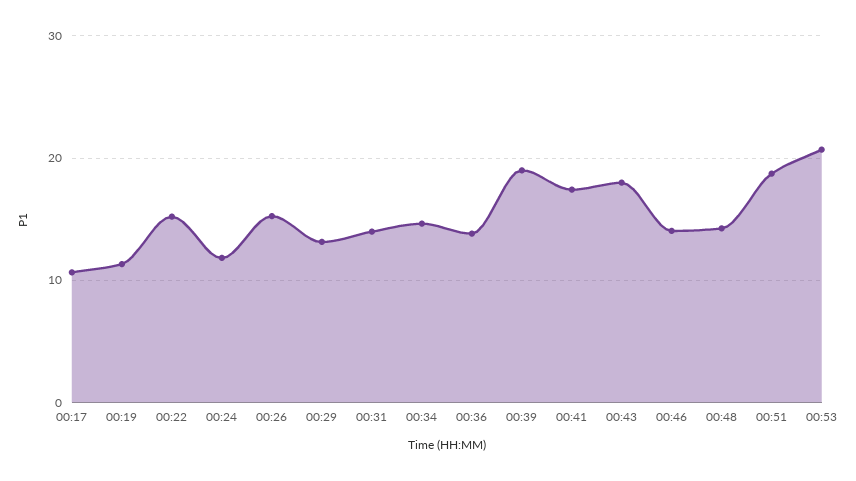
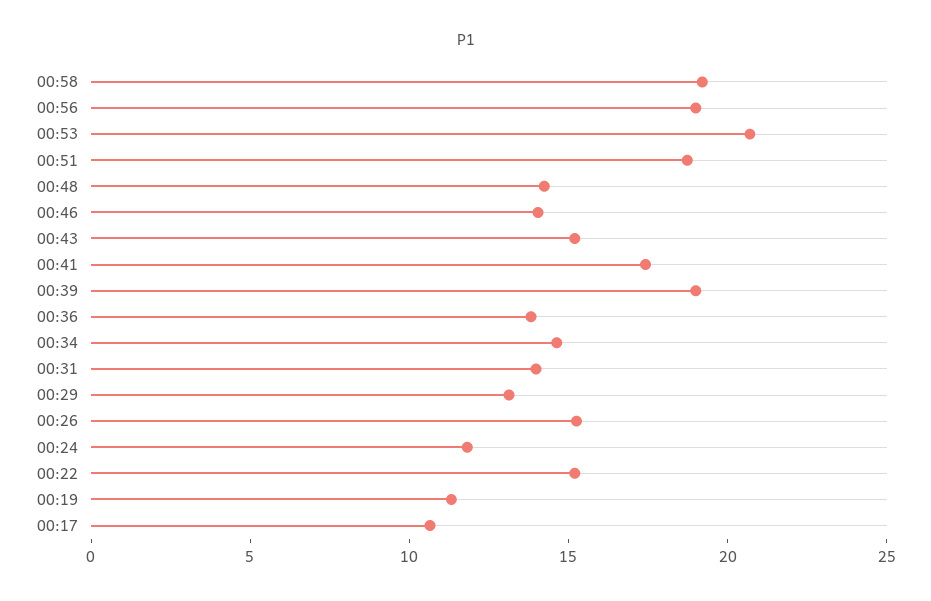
00:43: 18 -> 15
00:58: none -> 19
00:56: none -> 19

